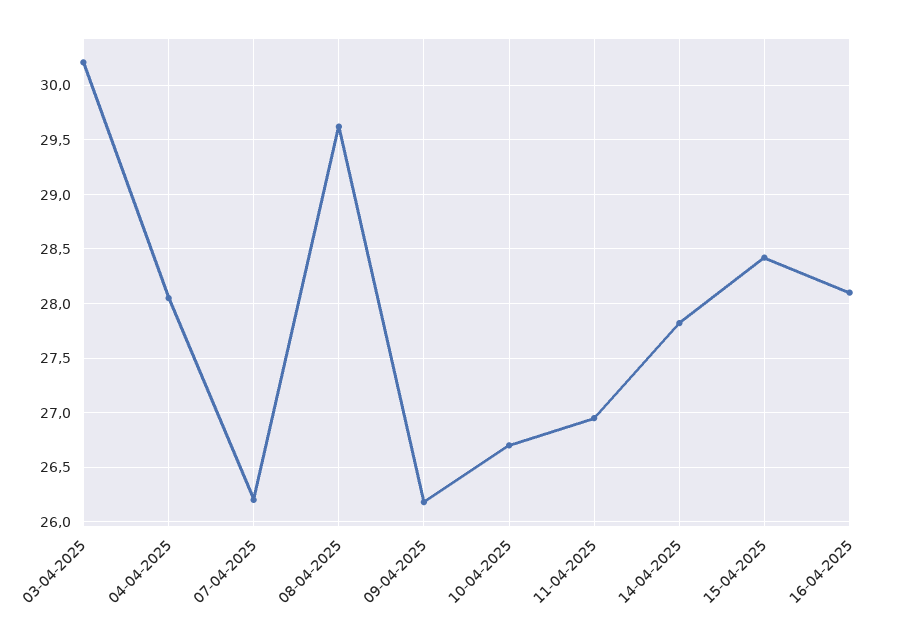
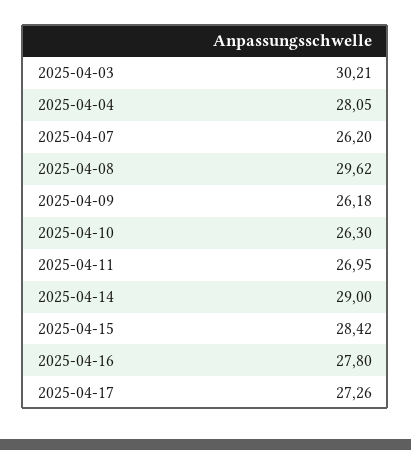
10-04-2025: 26.7 -> 26.3
14-04-2025: 27.8 -> 29
16-04-2025: 28.1 -> 27.8
2025-04-17: none -> 27.26

